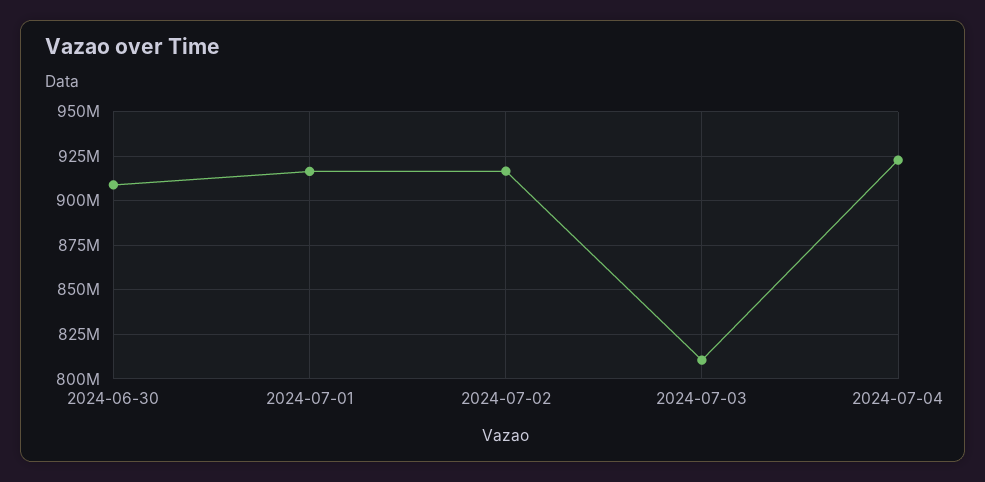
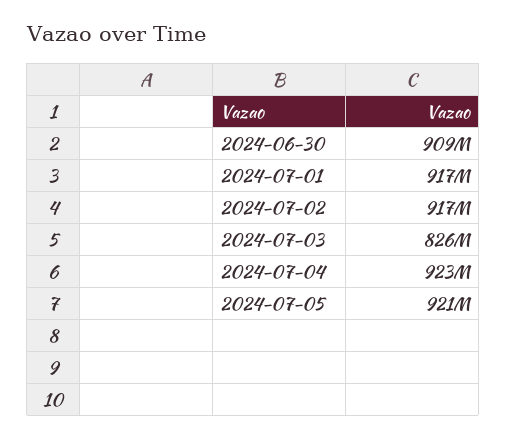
2024-07-03: 810000000 -> 826000000
2024-07-05: none -> 921000000

